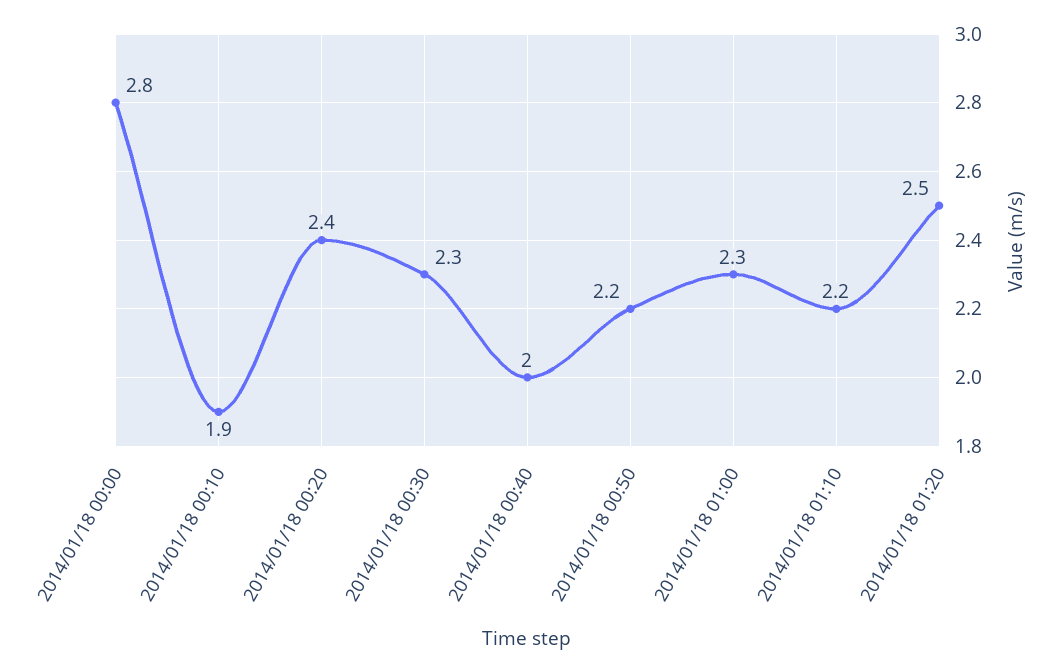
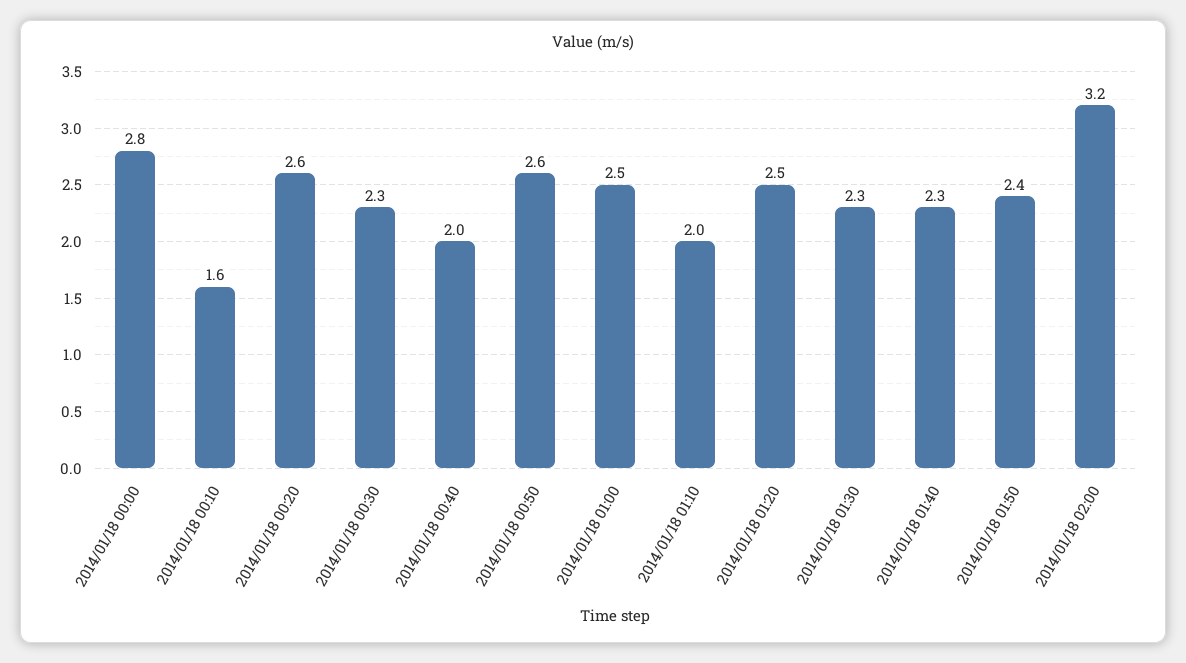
2014/01/18 00:10: 1.9 -> 1.6
2014/01/18 00:20: 2.4 -> 2.6
2014/01/18 00:50: 2.2 -> 2.6
2014/01/18 01:00: 2.3 -> 2.5
2014/01/18 01:10: 2.2 -> 2
2014/01/18 01:30: none -> 2.3
2014/01/18 01:40: none -> 2.3
2014/01/18 01:50: none -> 2.4
2014/01/18 02:00: none -> 3.2

